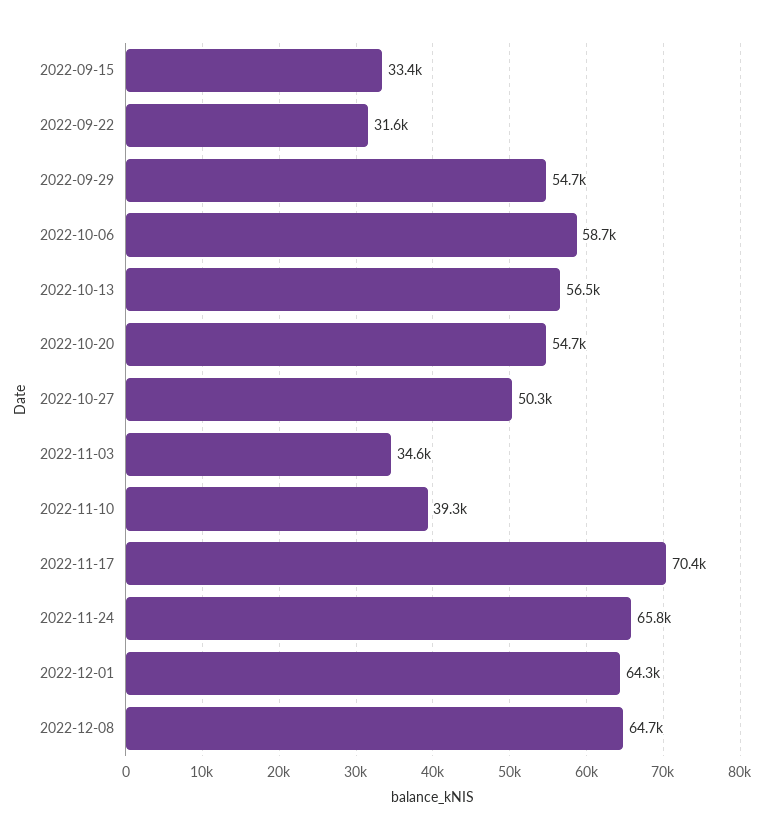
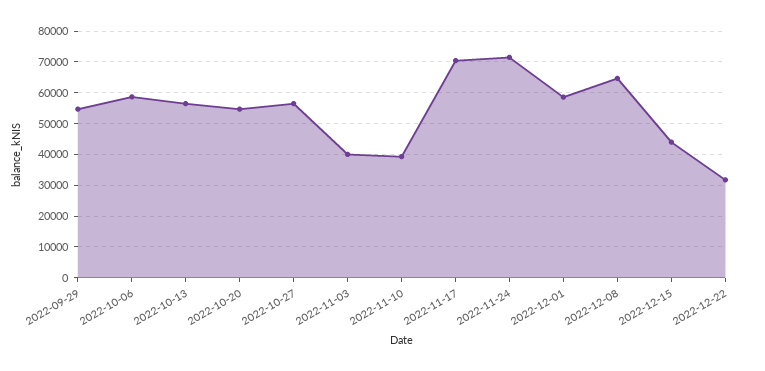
2022-09-15: 33400 -> none
2022-09-22: 31600 -> none
2022-10-27: 50300 -> 56000
2022-11-03: 34600 -> 40000
2022-11-24: 65800 -> 72000
2022-12-01: 64300 -> 58000
2022-12-15: none -> 44000
2022-12-22: none -> 32000

